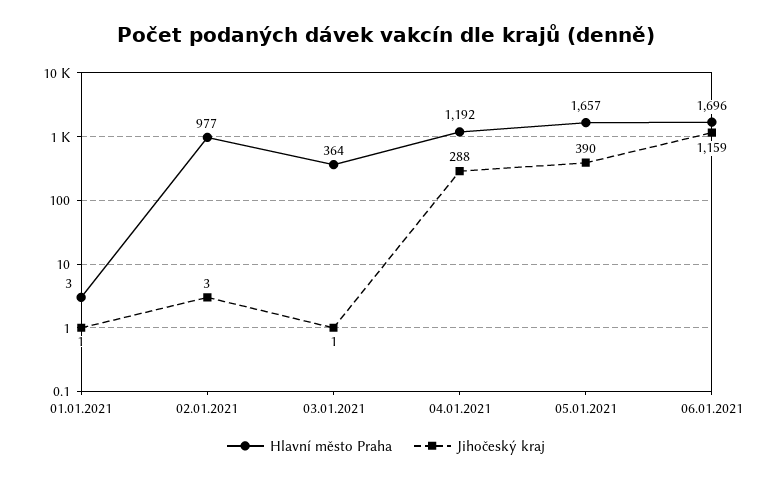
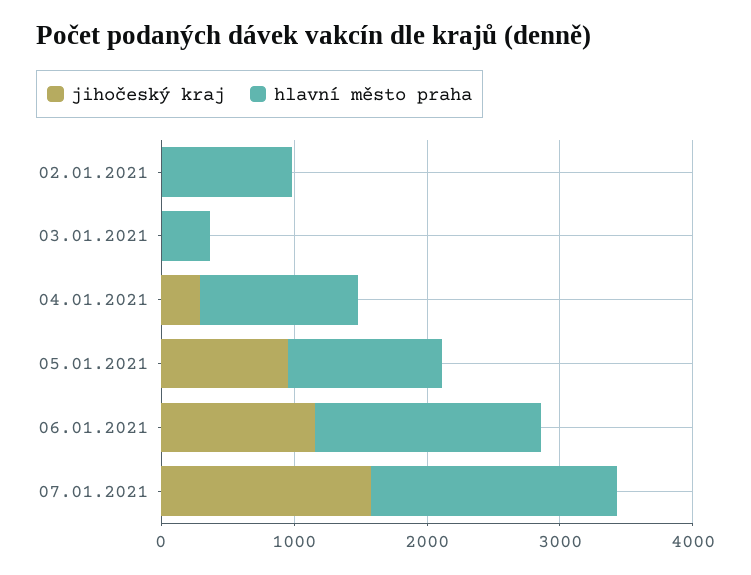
Hlavní město Praha, 01.01.2021: 3 -> none
Jihočeský kraj, 01.01.2021: 1 -> none
Hlavní město Praha, 05.01.2021: 1657 -> 1200
Jihočeský kraj, 05.01.2021: 390 -> 1000
Jihočeský kraj, 07.01.2021: none -> 1600
Hlavní město Praha, 07.01.2021: none -> 1800

